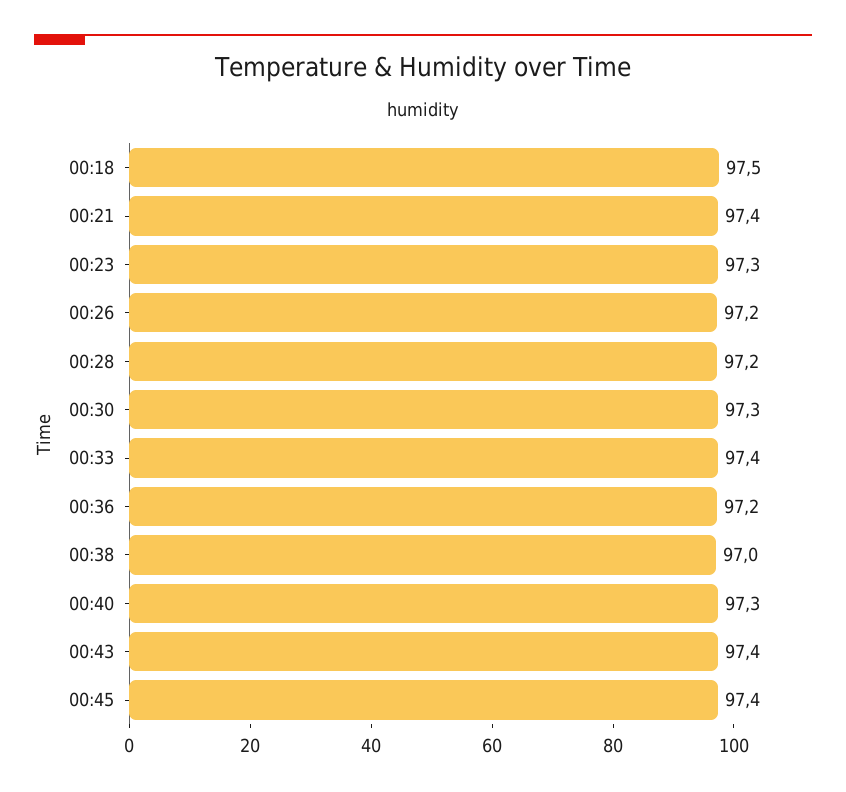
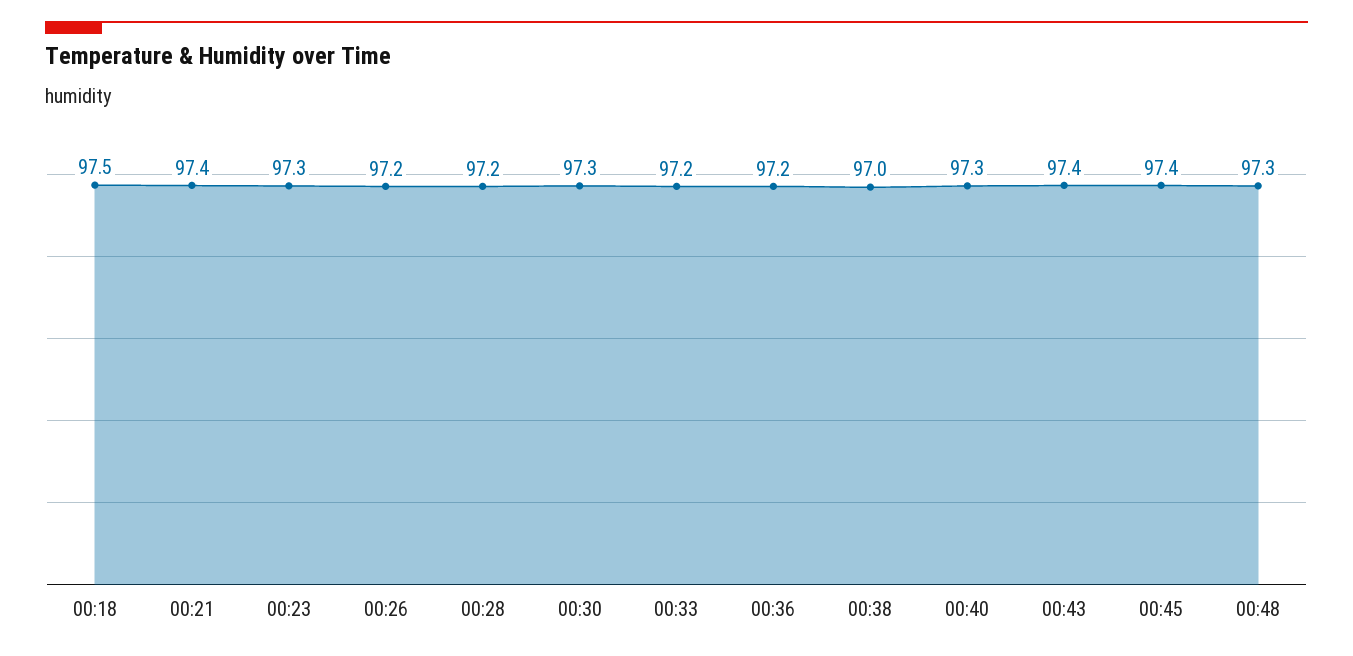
00:33: 97.4 -> 97.2
00:48: none -> 97.3

